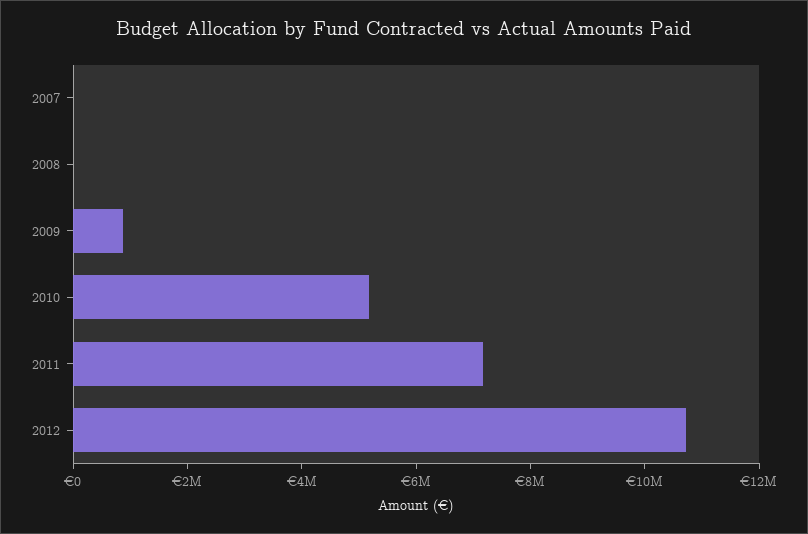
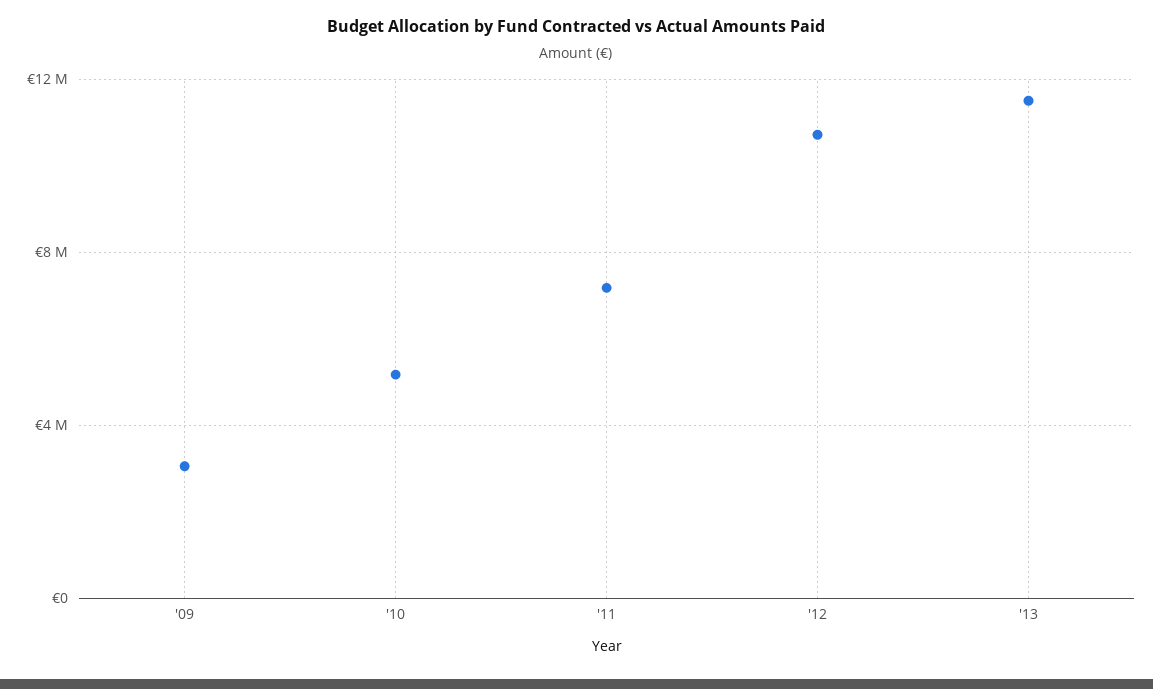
2007: 0 -> none
2008: 0 -> none
2009: 1000000 -> 3000000
'13: none -> 11500000

